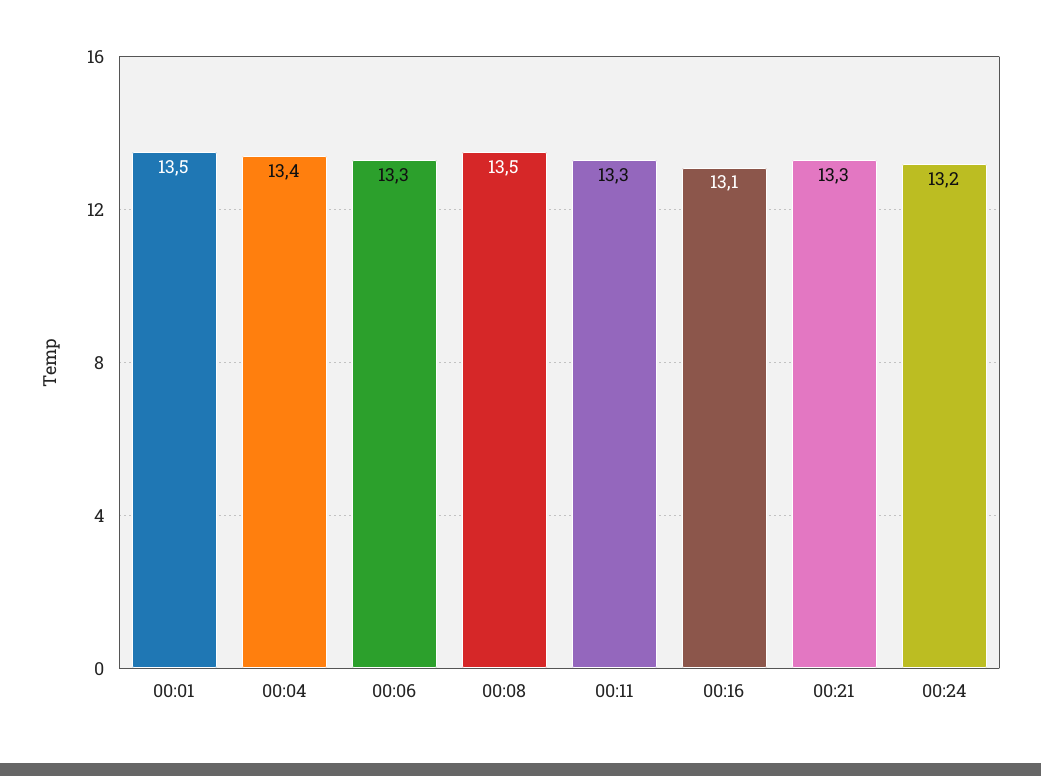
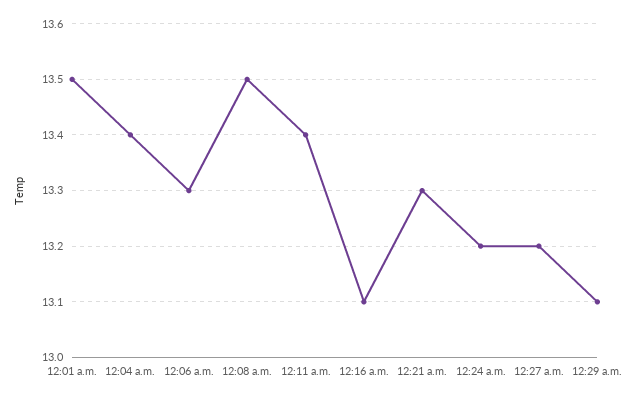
00:11: 13.3 -> 13.4
12:27 a.m.: none -> 13.2
12:29 a.m.: none -> 13.1

